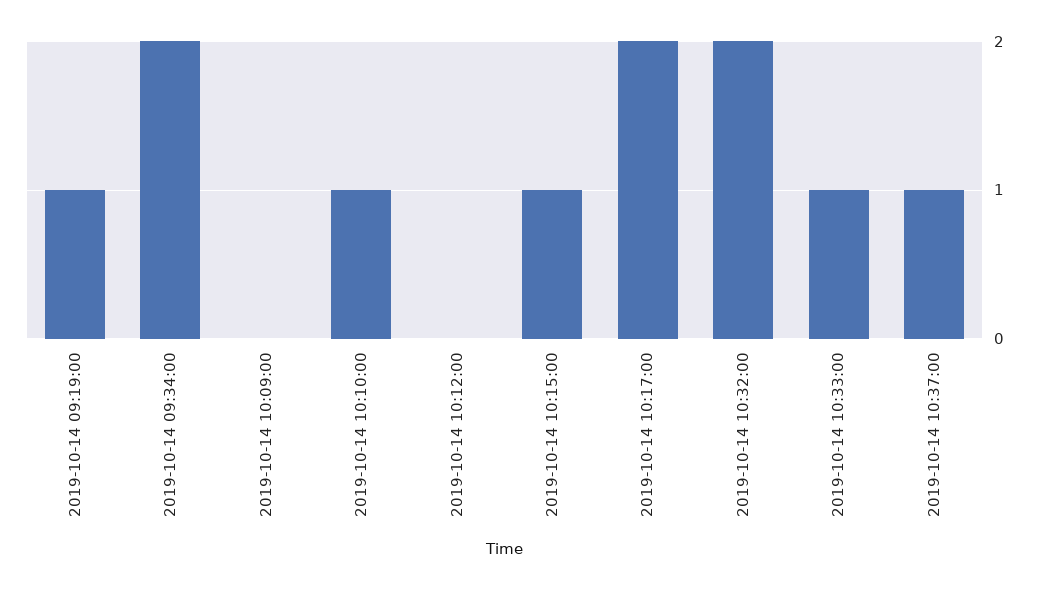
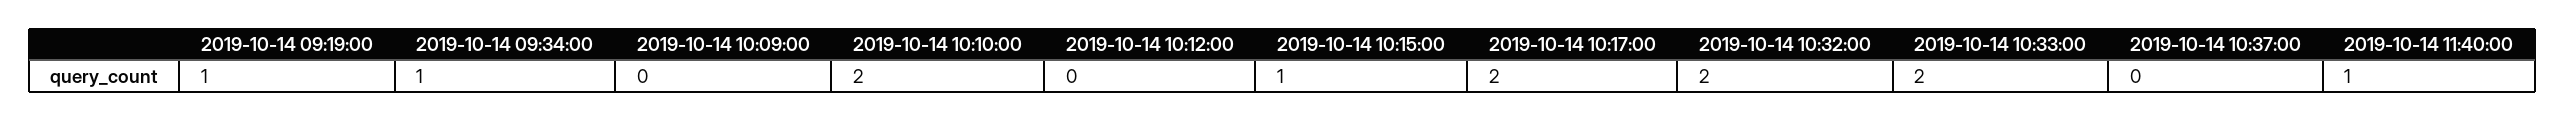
2019-10-14 09:34:00: 2 -> 1
2019-10-14 10:10:00: 1 -> 2
2019-10-14 10:33:00: 1 -> 2
2019-10-14 10:37:00: 1 -> 0
2019-10-14 11:40:00: none -> 1

